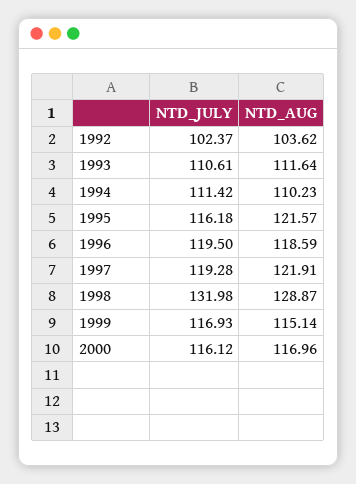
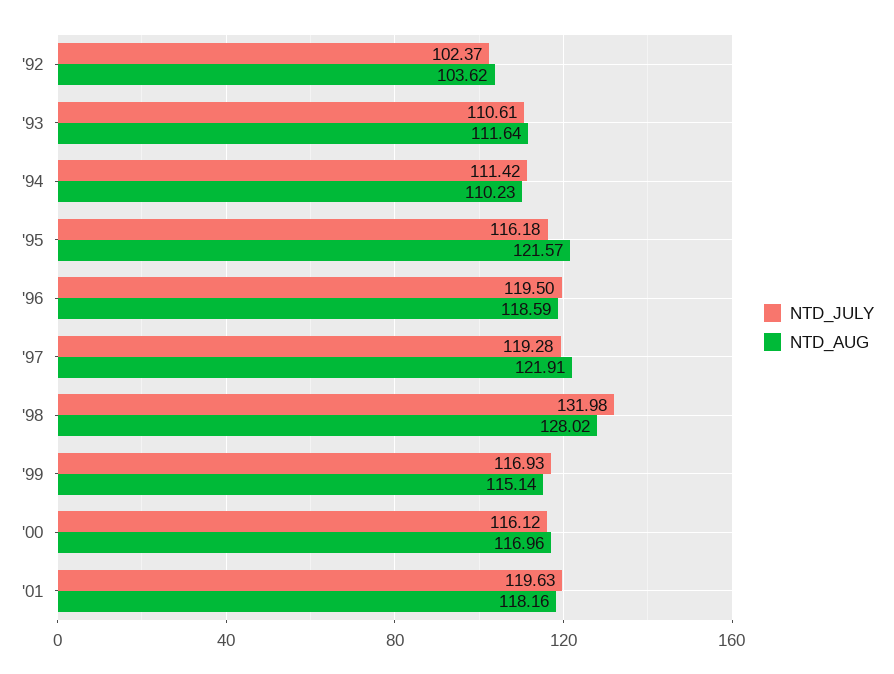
NTD_AUG, 1998: 128.87 -> 128.02
NTD_JULY, '01: none -> 119.63
NTD_AUG, '01: none -> 118.16

